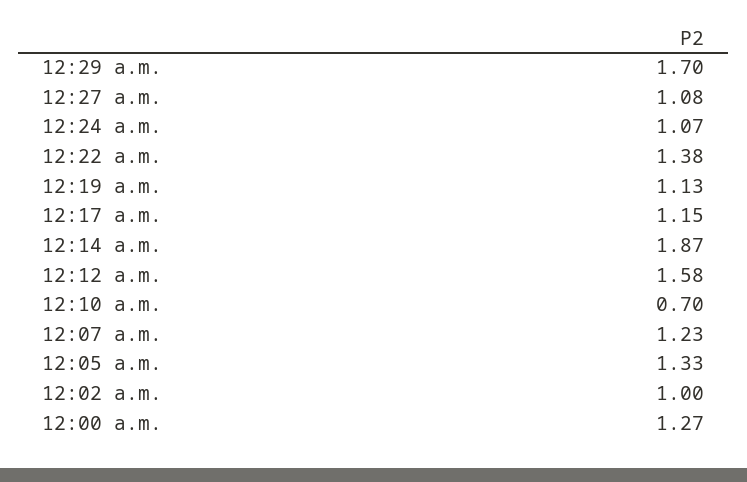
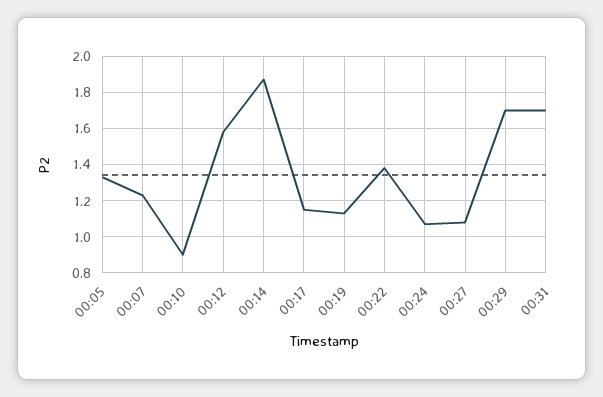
12:10 a.m.: 0.7 -> 0.9
12:02 a.m.: 1 -> none
12:00 a.m.: 1.27 -> none
00:31: none -> 1.7

